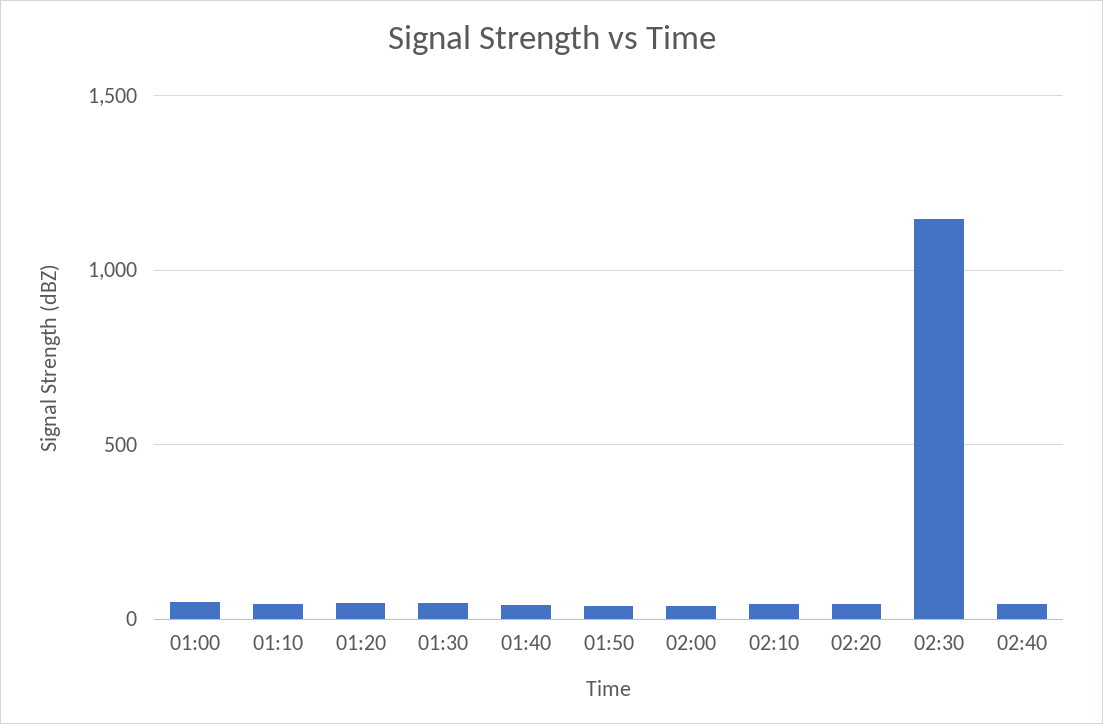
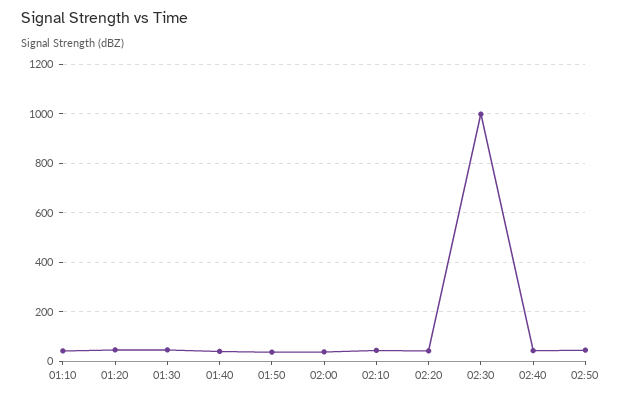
01:00: 50 -> none
02:30: 1150 -> 1000
02:50: none -> 50

